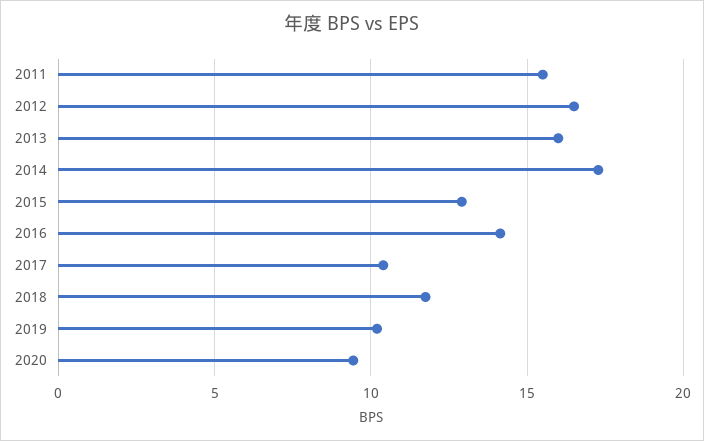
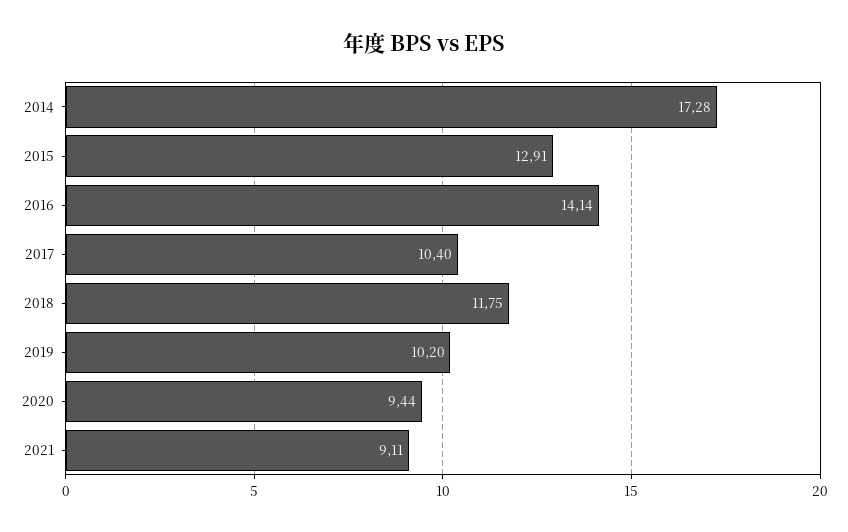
2011: 15.5 -> none
2012: 16.5 -> none
2013: 16 -> none
2021: none -> 9.11

